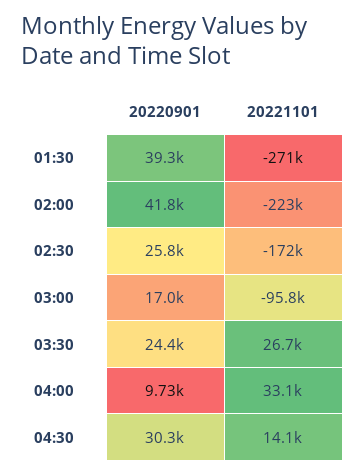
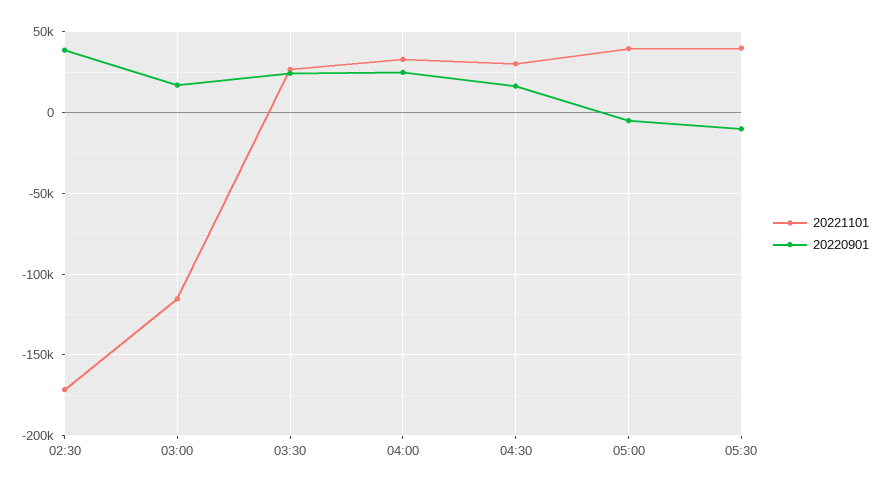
20220901, 01:30: 39300 -> none
20221101, 01:30: -271000 -> none
20220901, 02:00: 41800 -> none
20221101, 02:00: -223000 -> none
20220901, 02:30: 25800 -> 40000
20221101, 03:00: -95800 -> -115000
20220901, 04:00: 9730 -> 25000
20220901, 04:30: 30300 -> 15000
20221101, 04:30: 14100 -> 30000
20221101, 05:00: none -> 40000
20220901, 05:00: none -> -5000
20221101, 05:30: none -> 40000
20220901, 05:30: none -> -10000

